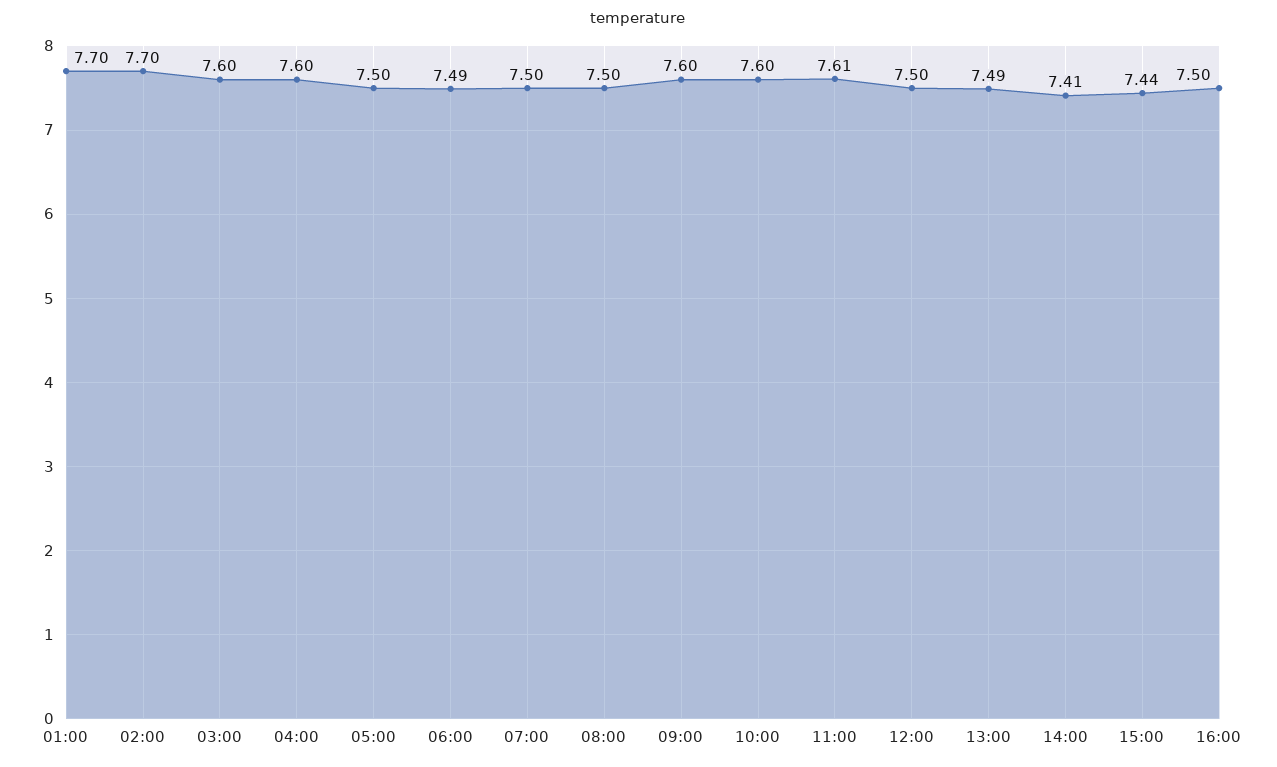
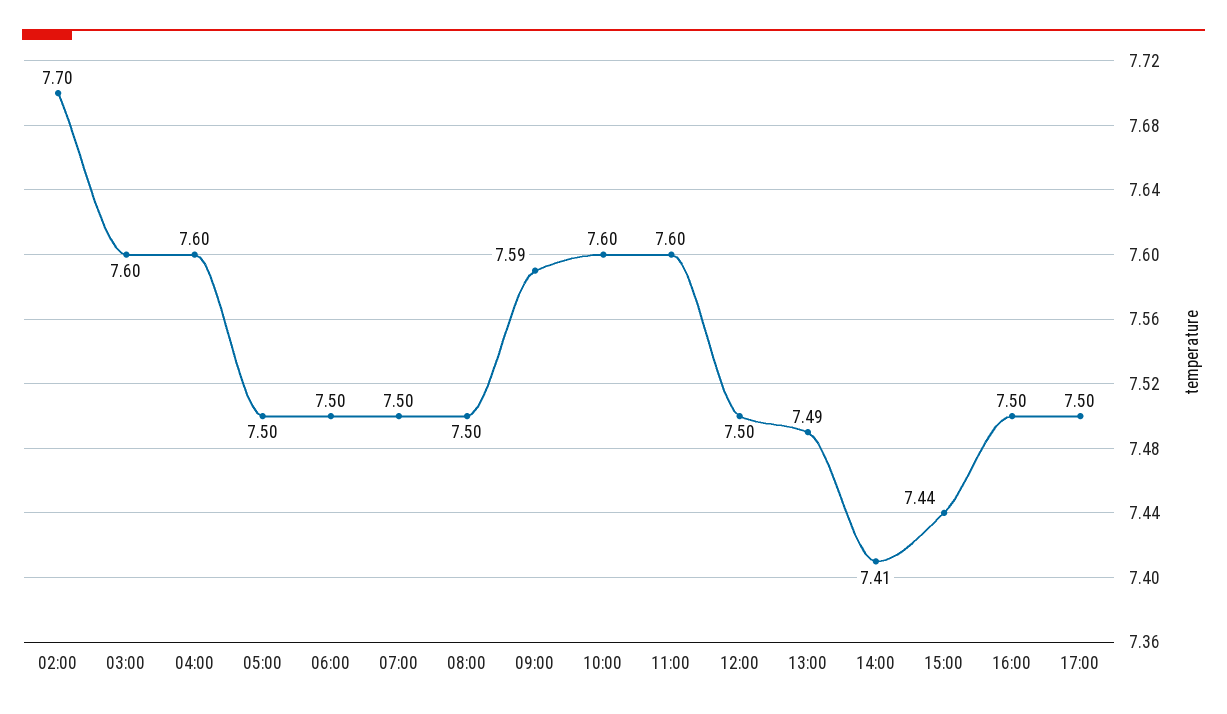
01:00: 7.7 -> none
06:00: 7.49 -> 7.5
09:00: 7.6 -> 7.59
11:00: 7.61 -> 7.6
17:00: none -> 7.5

